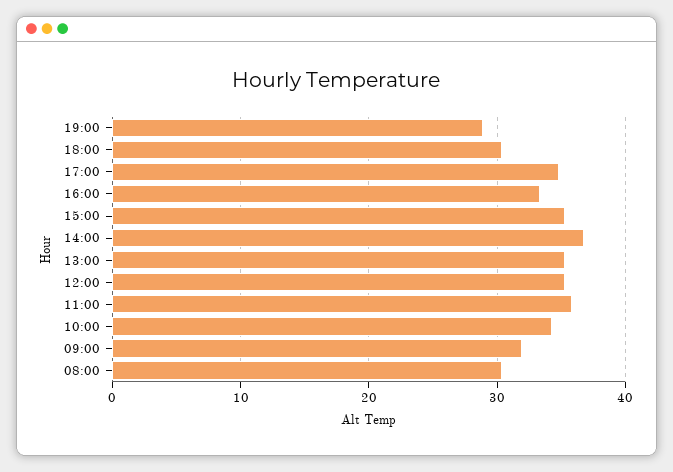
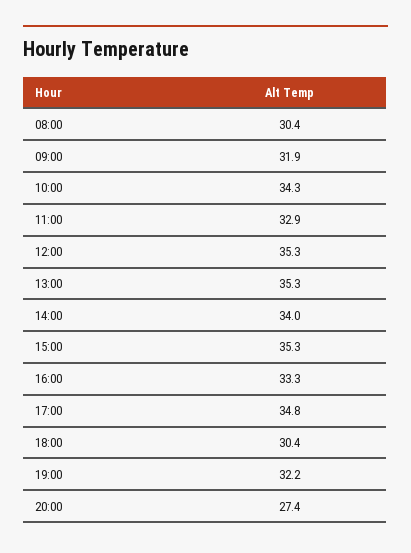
19:00: 29 -> 32.2
14:00: 37 -> 34
11:00: 36 -> 32.9
20:00: none -> 27.4

